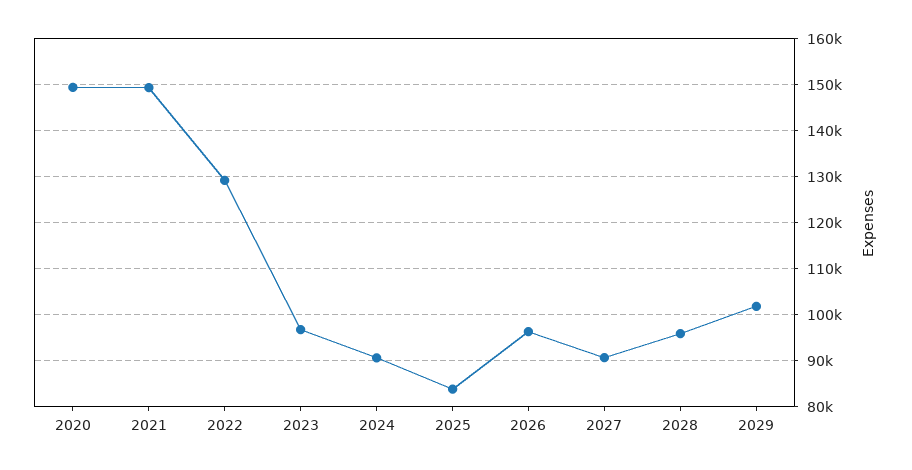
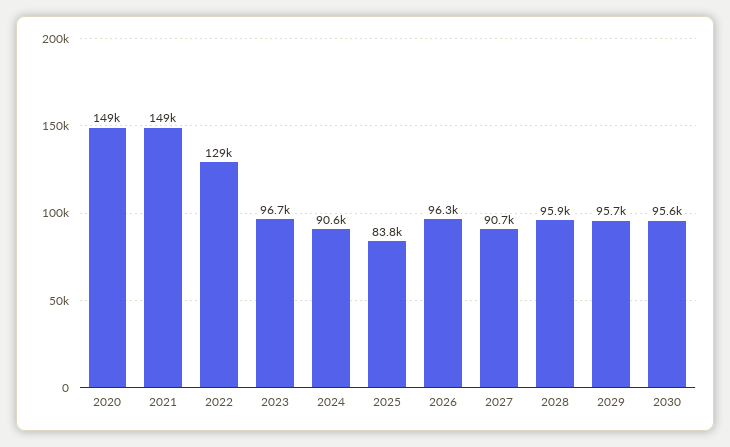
2029: 102000 -> 95700
2030: none -> 95600

